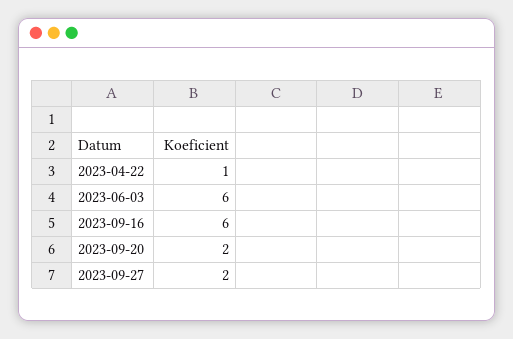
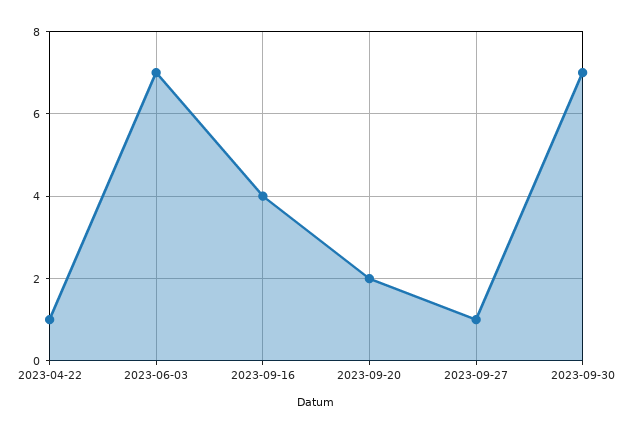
2023-06-03: 6 -> 7
2023-09-16: 6 -> 4
2023-09-27: 2 -> 1
2023-09-30: none -> 7

